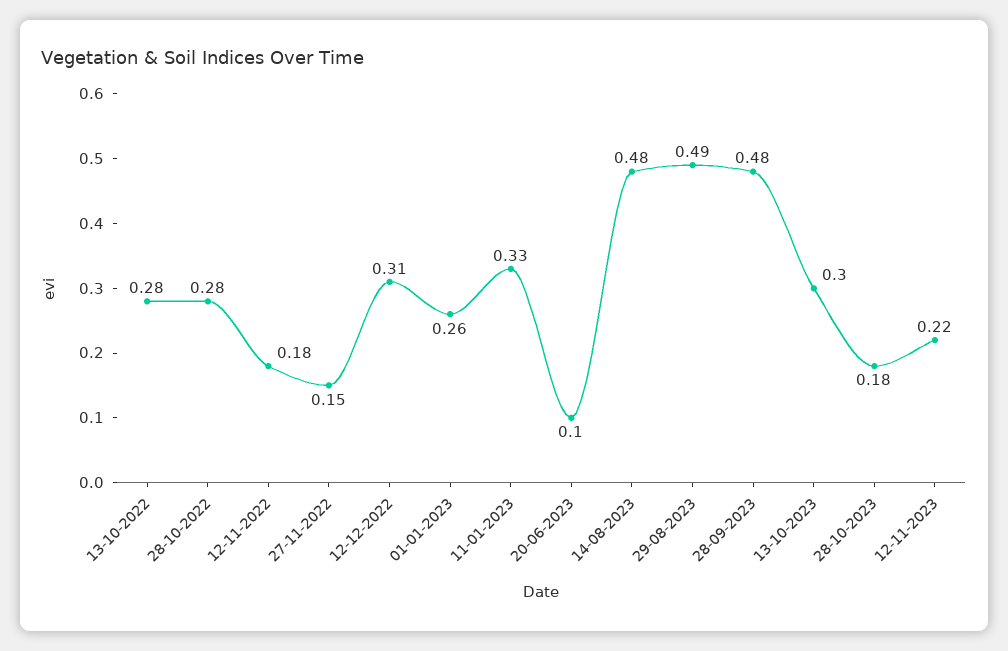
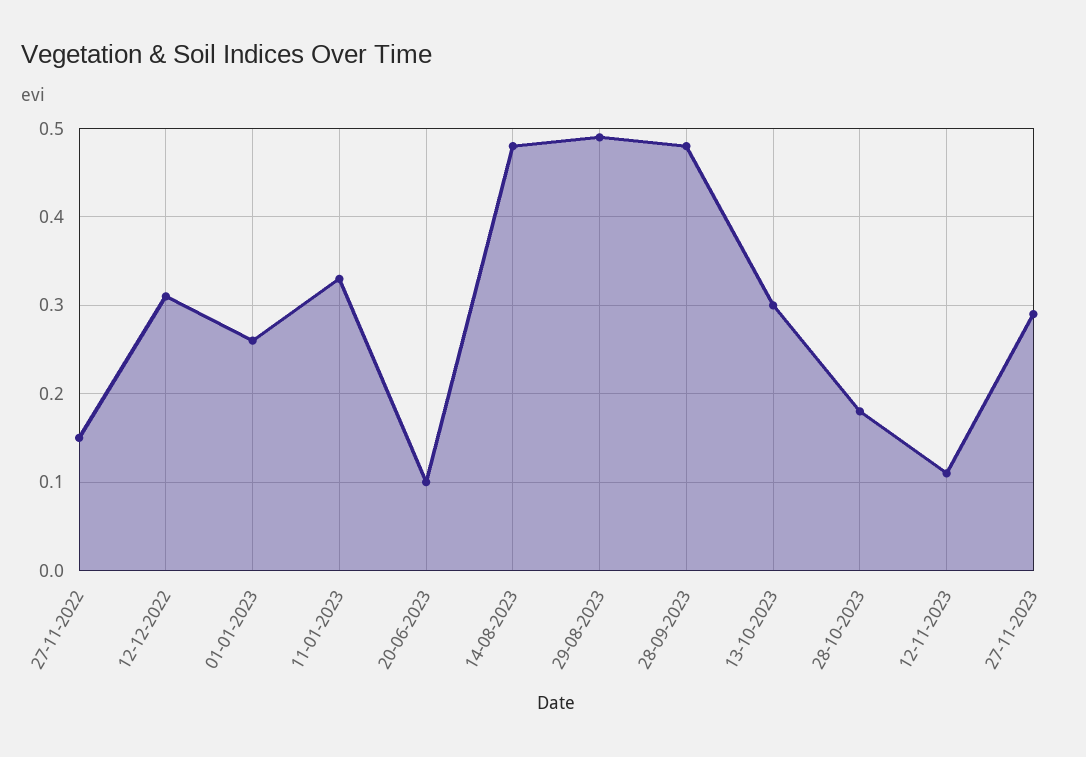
13-10-2022: 0.28 -> none
28-10-2022: 0.28 -> none
12-11-2022: 0.18 -> none
12-11-2023: 0.22 -> 0.11
27-11-2023: none -> 0.29

